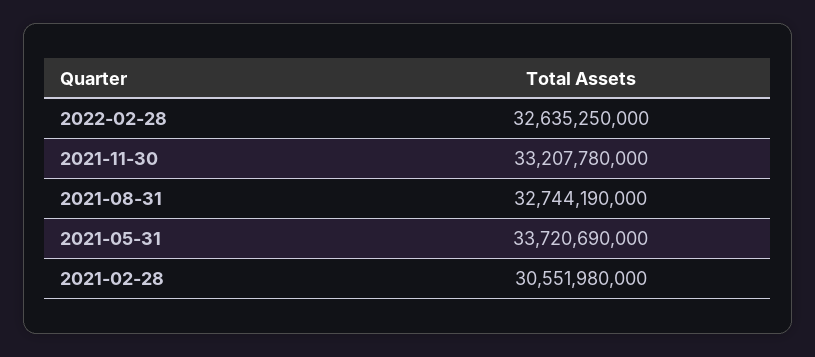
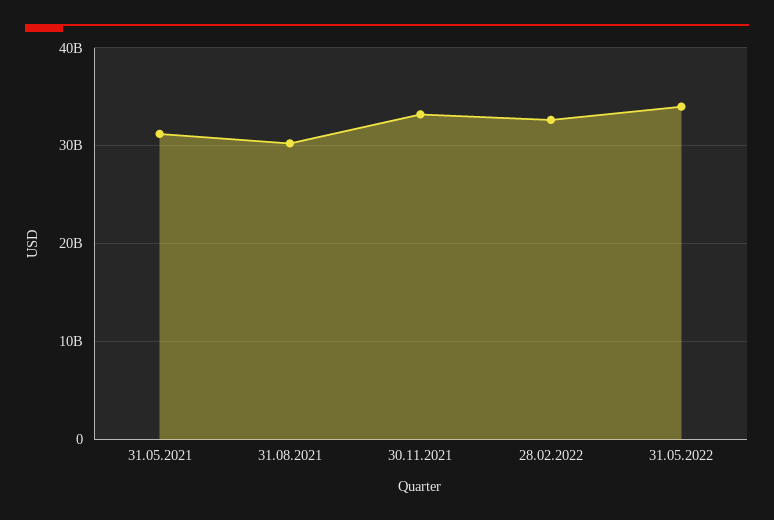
2021-08-31: 32744190000 -> 30000000000
2021-05-31: 33720690000 -> 31000000000
2021-02-28: 30551980000 -> none
31.05.2022: none -> 34000000000

